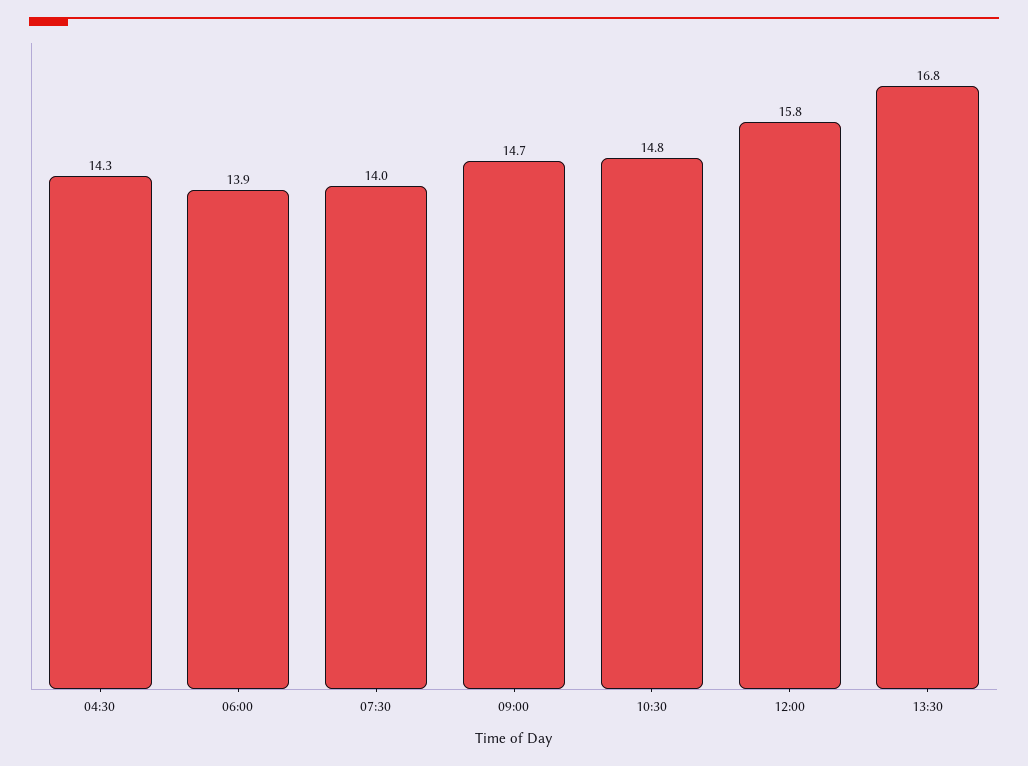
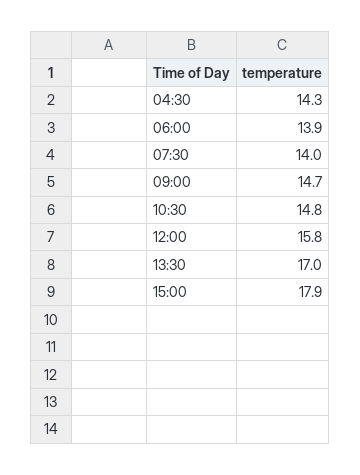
13:30: 16.8 -> 17
15:00: none -> 17.9

